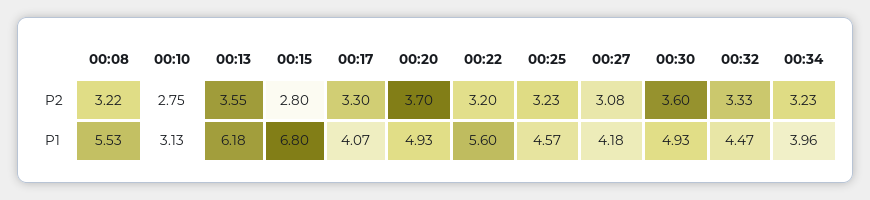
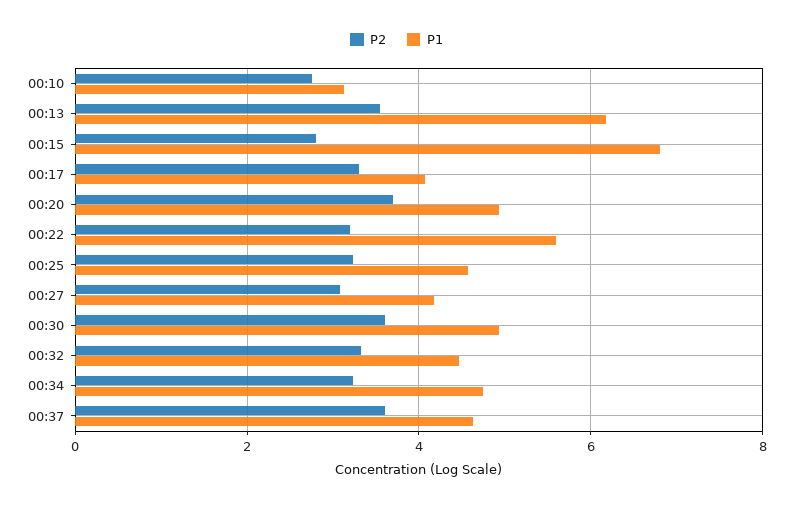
P2, 00:08: 3.22 -> none
P1, 00:08: 5.53 -> none
P1, 00:34: 3.96 -> 4.8
P2, 00:37: none -> 3.6
P1, 00:37: none -> 4.6

